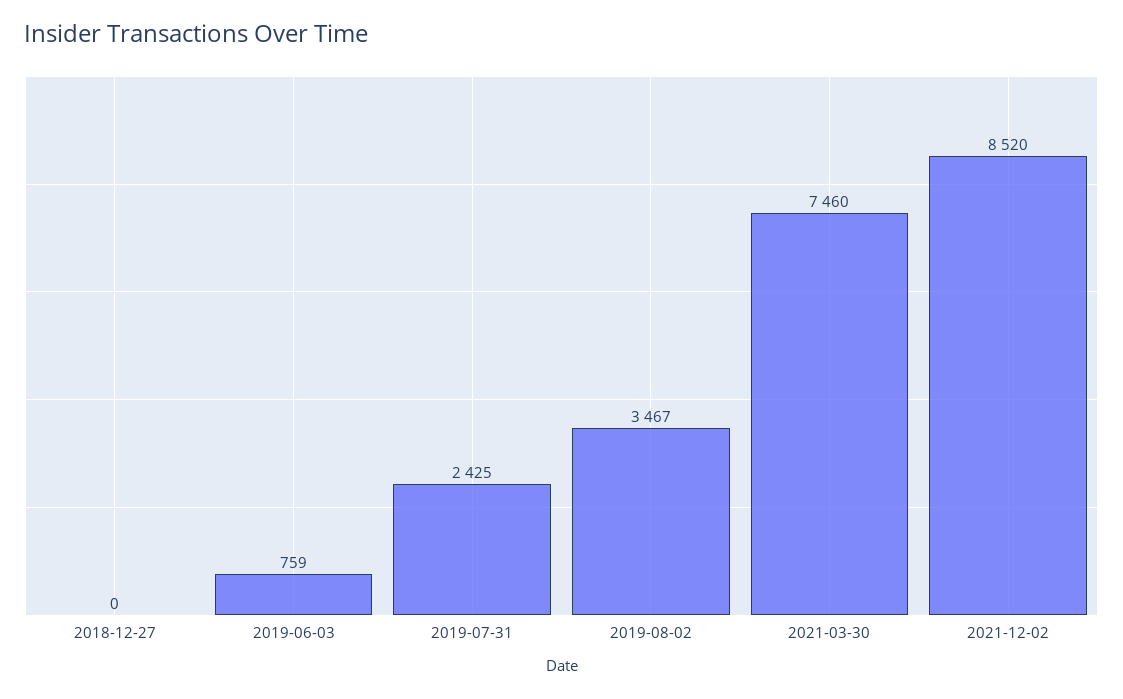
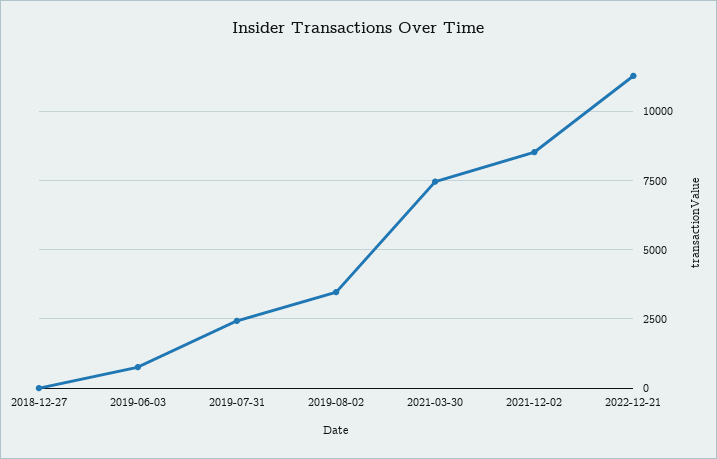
2022-12-21: none -> 11250

